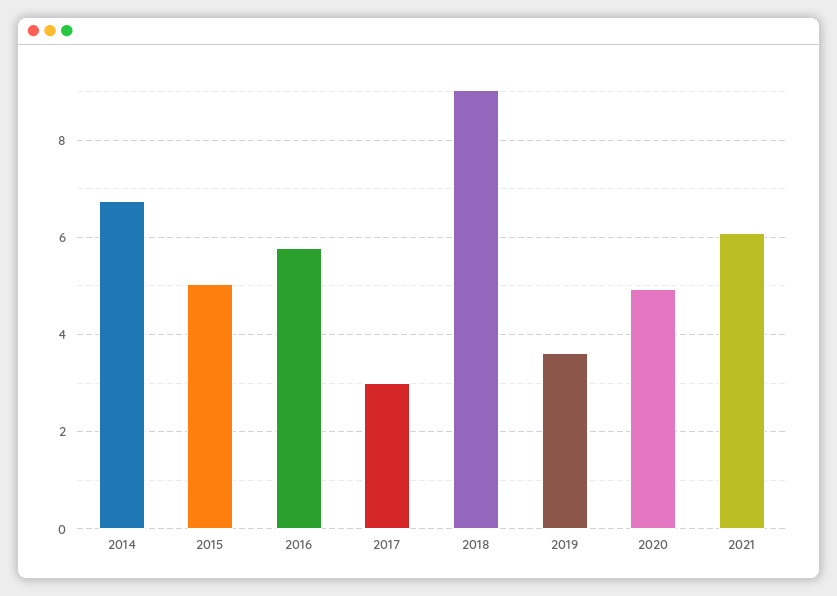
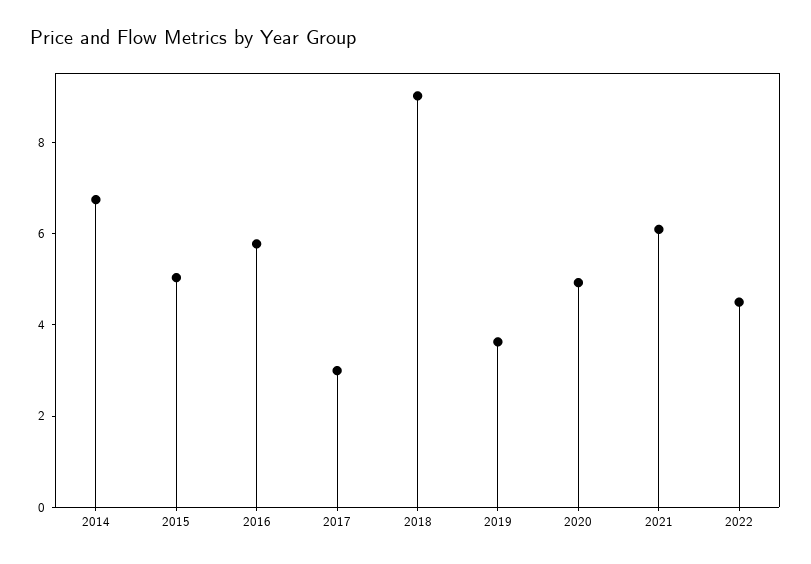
2022: none -> 4.5

